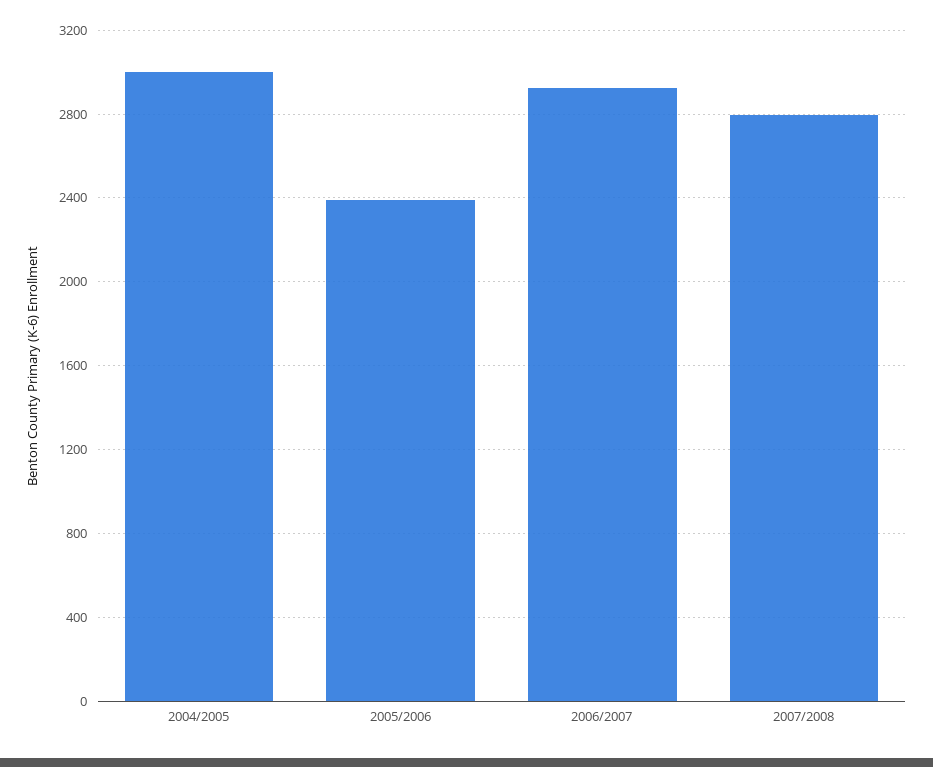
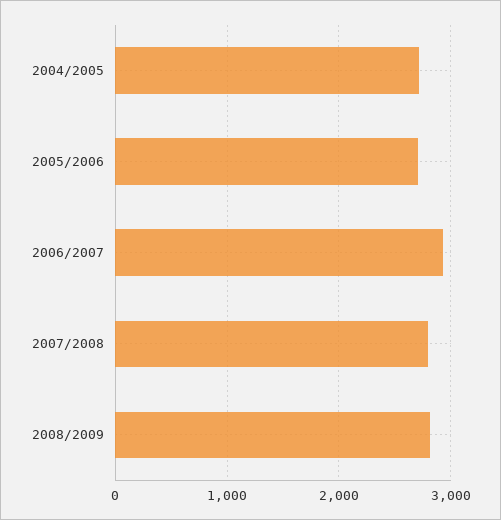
2004/2005: 3000 -> 2700
2005/2006: 2400 -> 2700
2008/2009: none -> 2800

